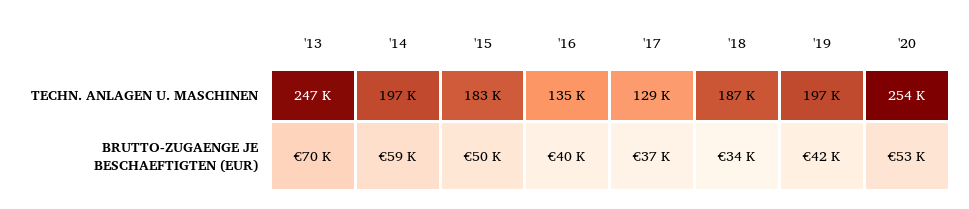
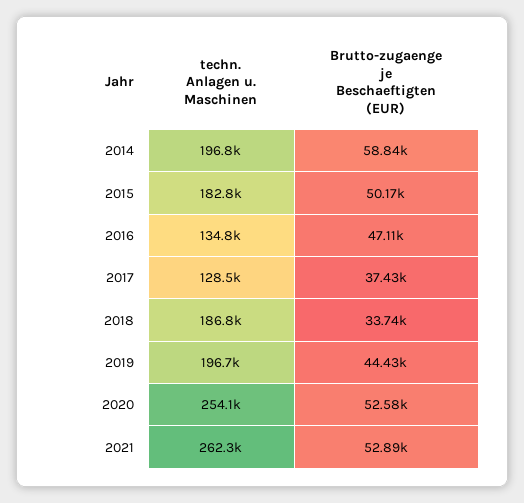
'13, TECHN. ANLAGEN U. MASCHINEN: 247000 -> none
'13, BRUTTO-ZUGAENGE JE BESCHAEFTIGTEN (EUR): 70000 -> none
'16, BRUTTO-ZUGAENGE JE BESCHAEFTIGTEN (EUR): 40000 -> 47110
'19, BRUTTO-ZUGAENGE JE BESCHAEFTIGTEN (EUR): 42000 -> 44430
2021, TECHN. ANLAGEN U. MASCHINEN: none -> 262300
2021, BRUTTO-ZUGAENGE JE BESCHAEFTIGTEN (EUR): none -> 52890

